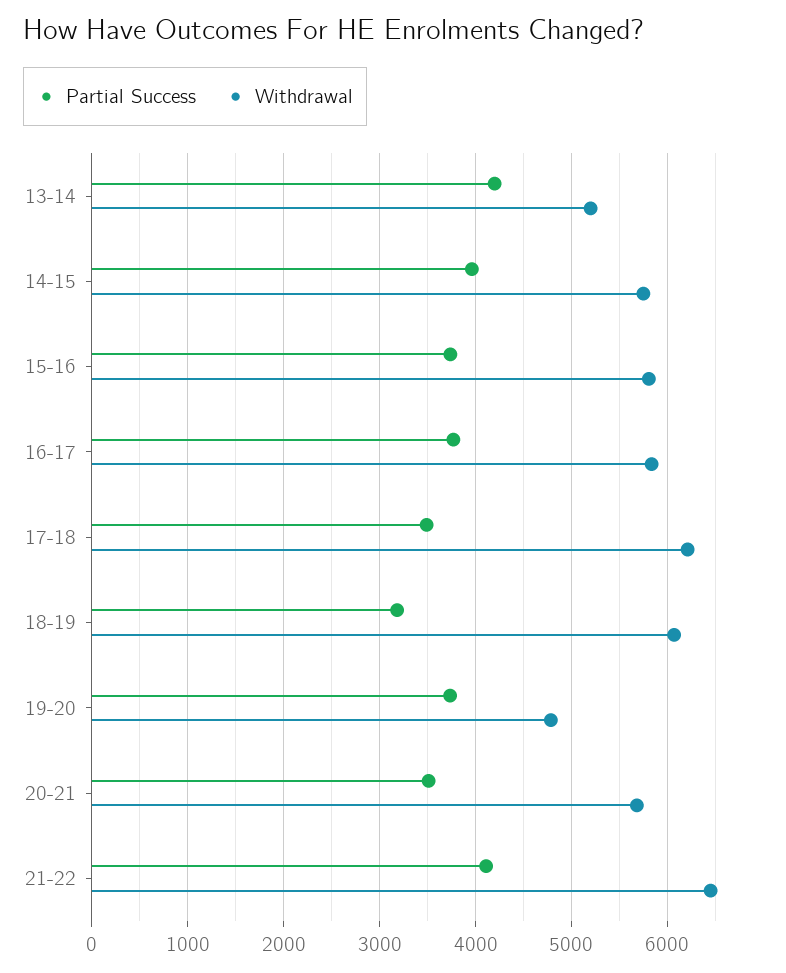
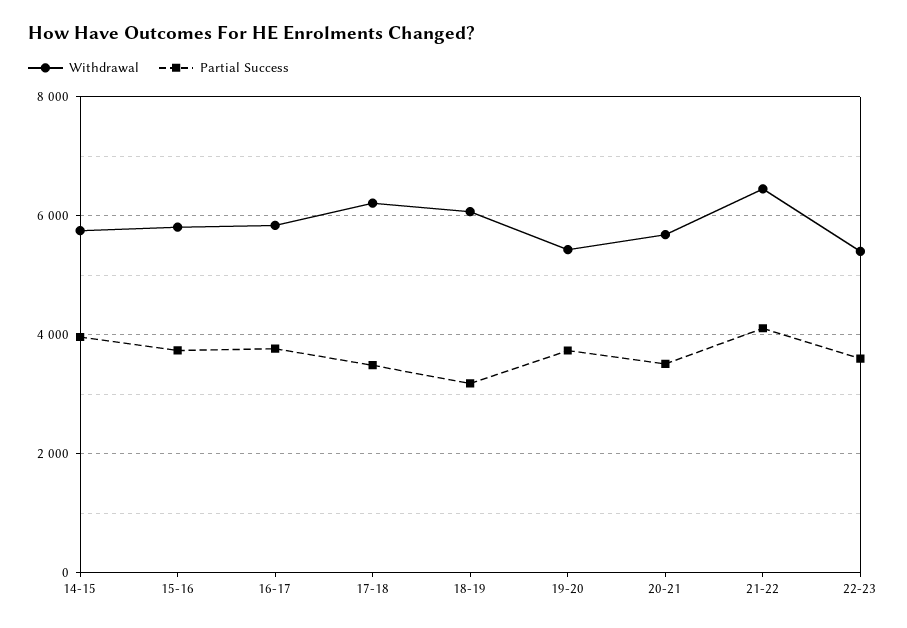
Partial Success, 13-14: 4200 -> none
Withdrawal, 13-14: 5200 -> none
Withdrawal, 19-20: 4800 -> 5400
Withdrawal, 22-23: none -> 5400
Partial Success, 22-23: none -> 3600

